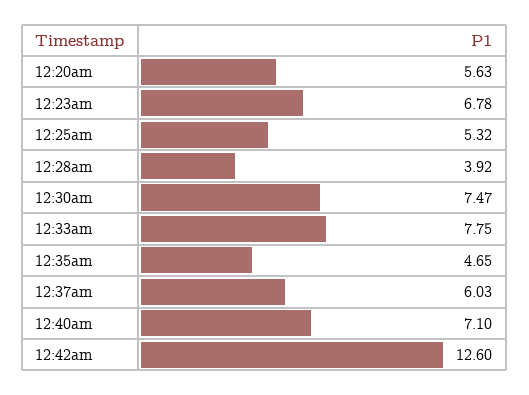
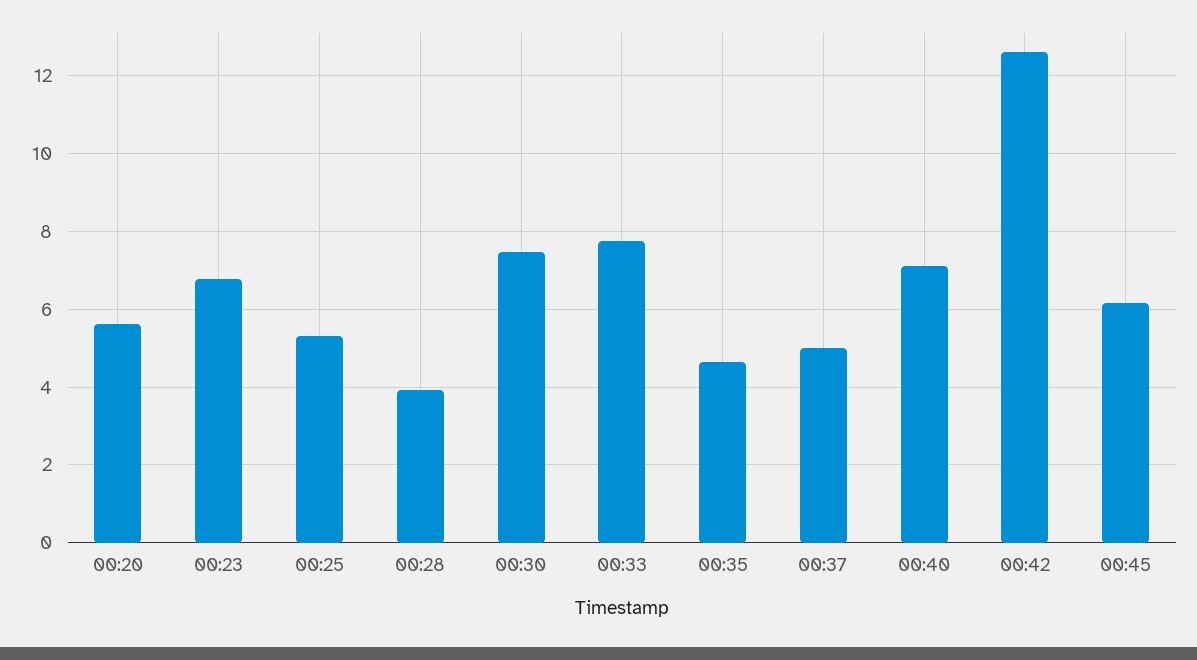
12:37am: 6.03 -> 5
00:45: none -> 6.2

